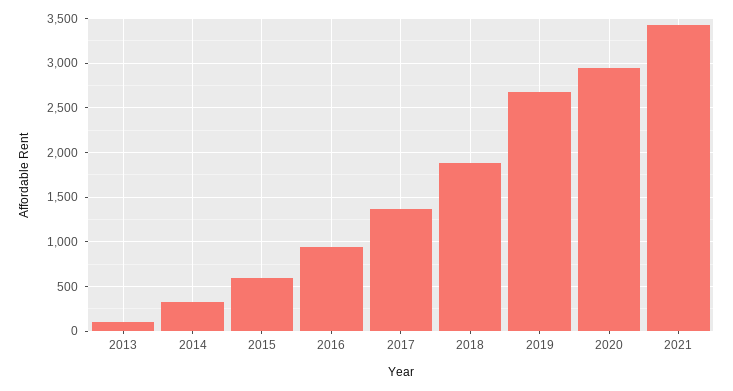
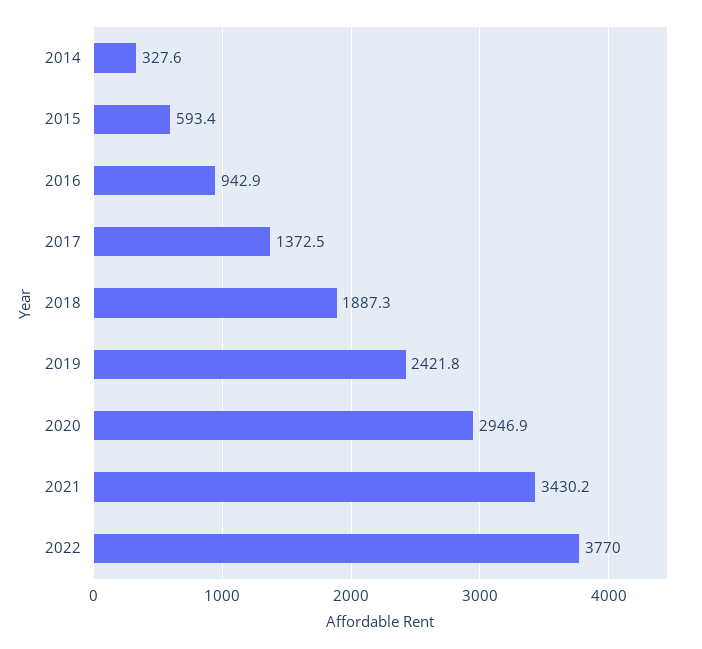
2013: 100 -> none
2019: 2700 -> 2421.8
2022: none -> 3770

